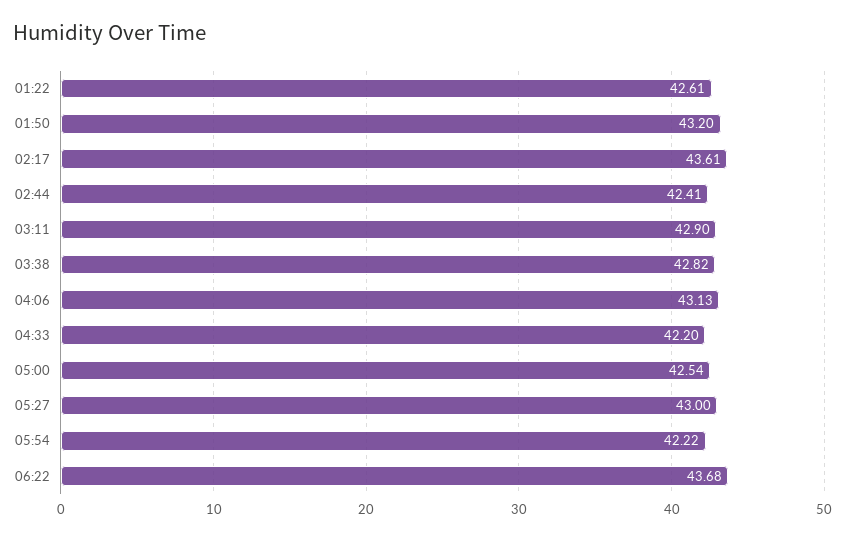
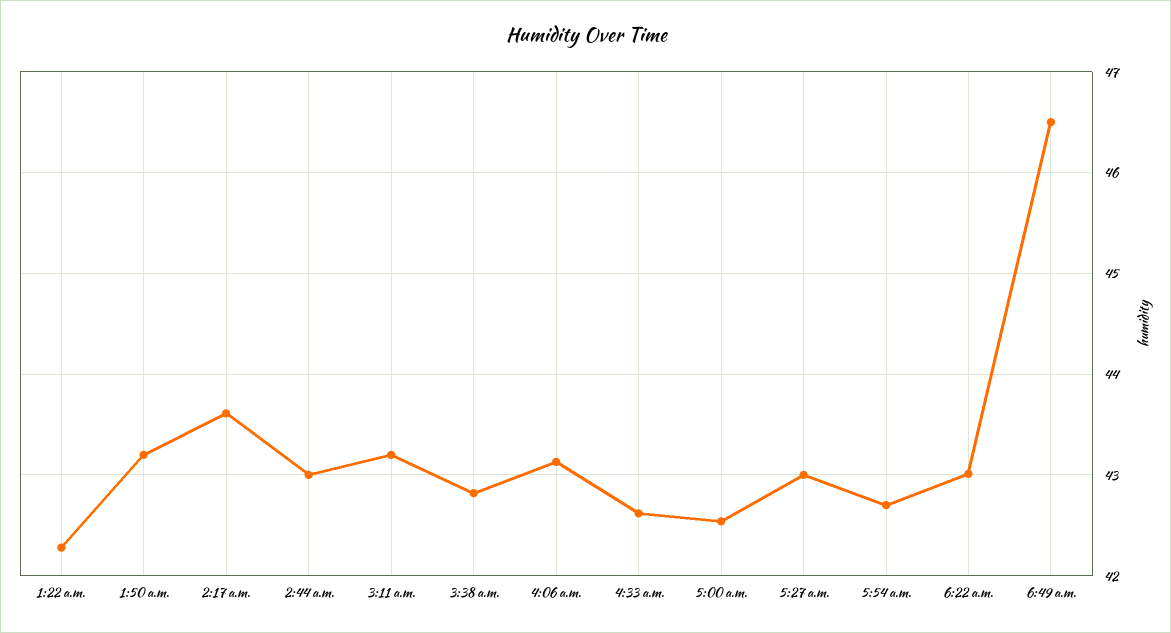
01:22: 42.61 -> 42.3
02:44: 42.41 -> 43
03:11: 42.9 -> 43.2
04:33: 42.2 -> 42.6
05:54: 42.22 -> 42.7
06:22: 43.68 -> 43
6:49 a.m.: none -> 46.5

